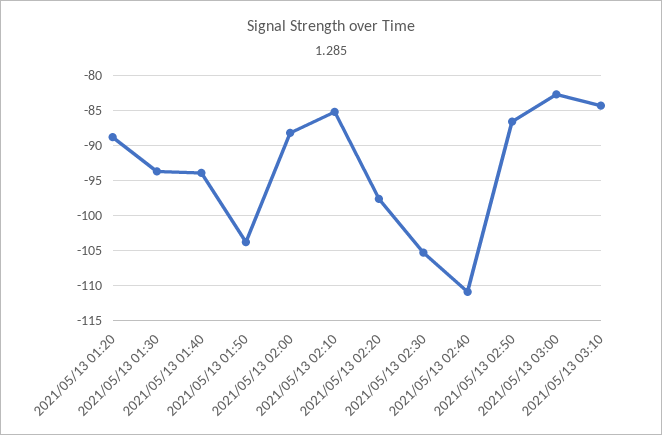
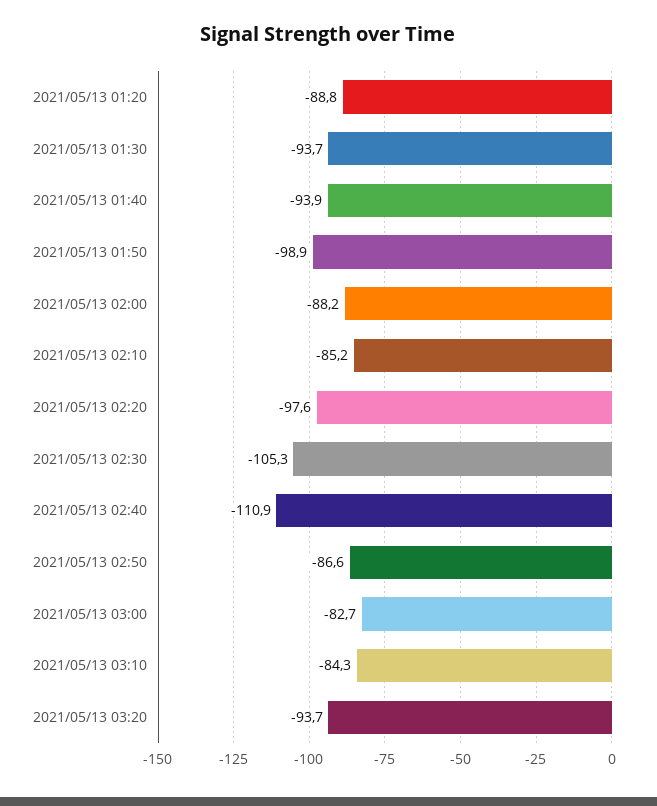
2021/05/13 01:50: -104 -> -98.9
2021/05/13 03:20: none -> -93.7

